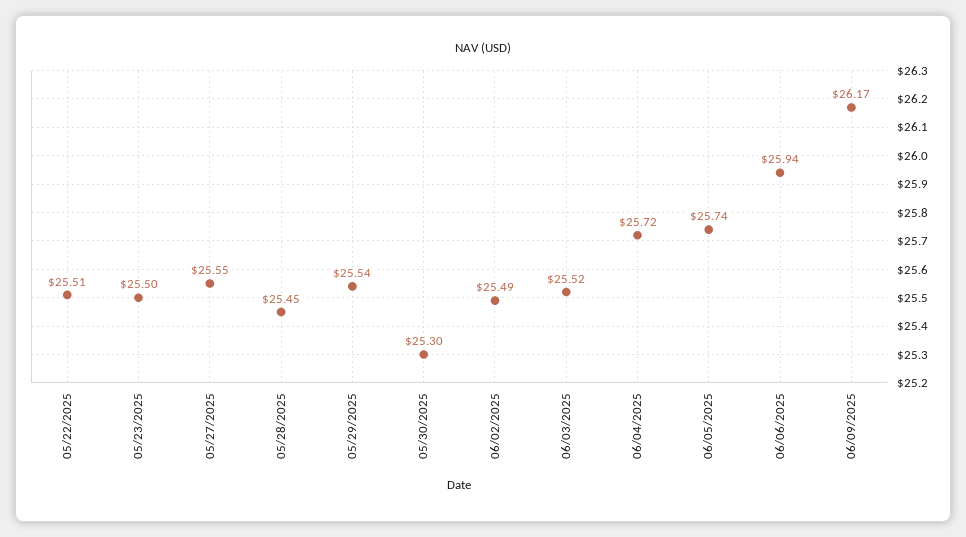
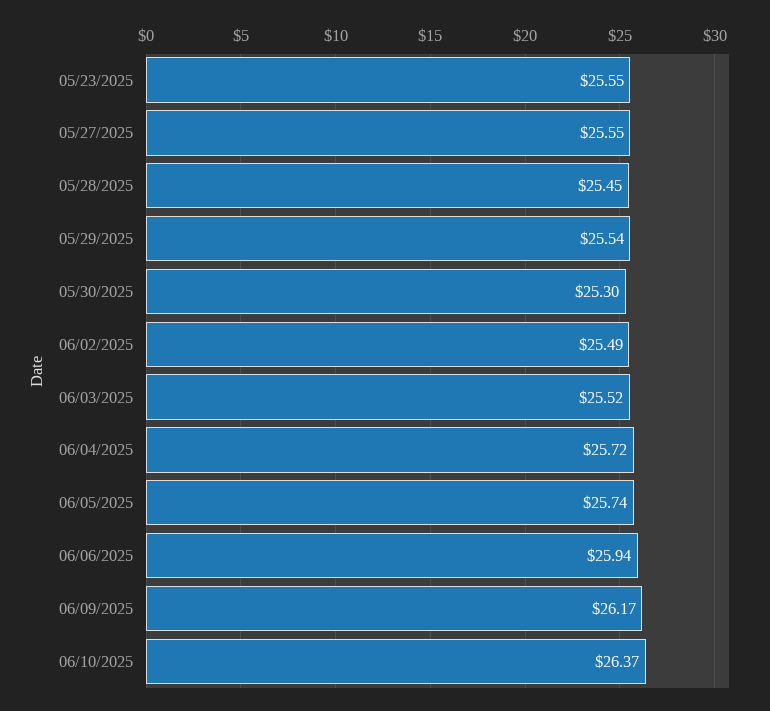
05/22/2025: 25.51 -> none
05/23/2025: 25.5 -> 25.55
06/10/2025: none -> 26.37

